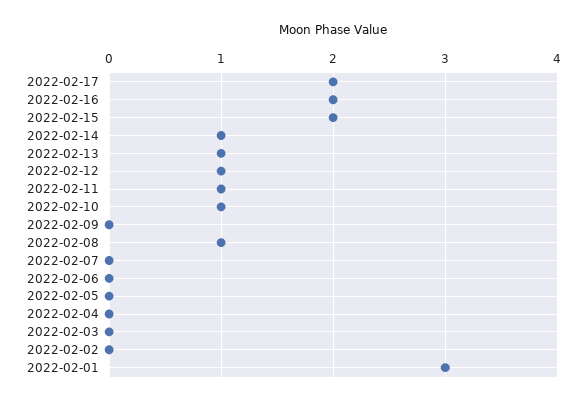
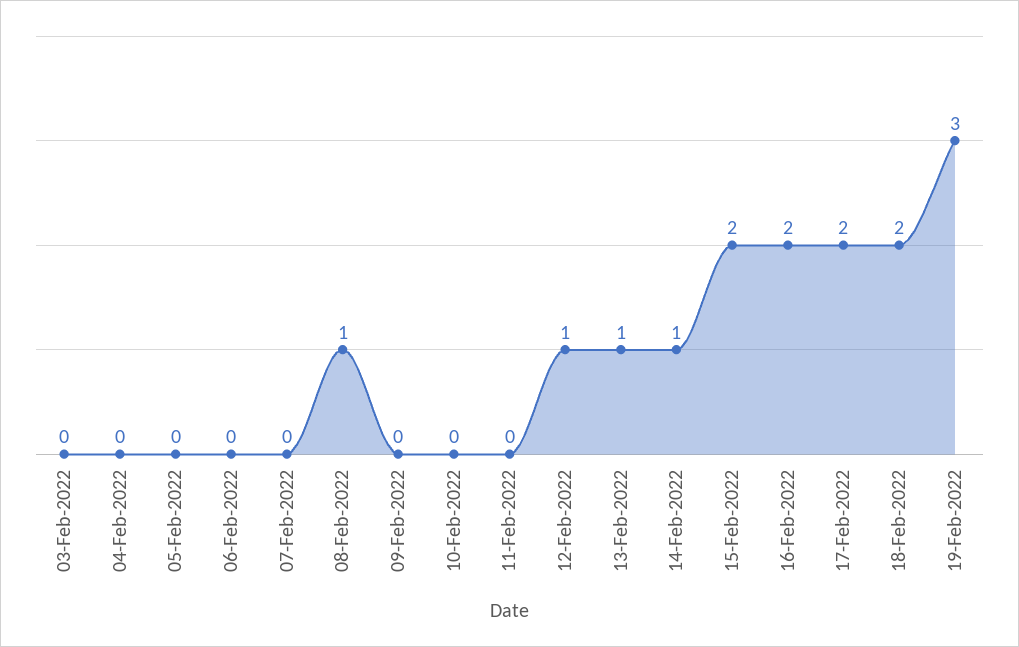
2022-02-11: 1 -> 0
2022-02-10: 1 -> 0
2022-02-02: 0 -> none
2022-02-01: 3 -> none
18-Feb-2022: none -> 2
19-Feb-2022: none -> 3

